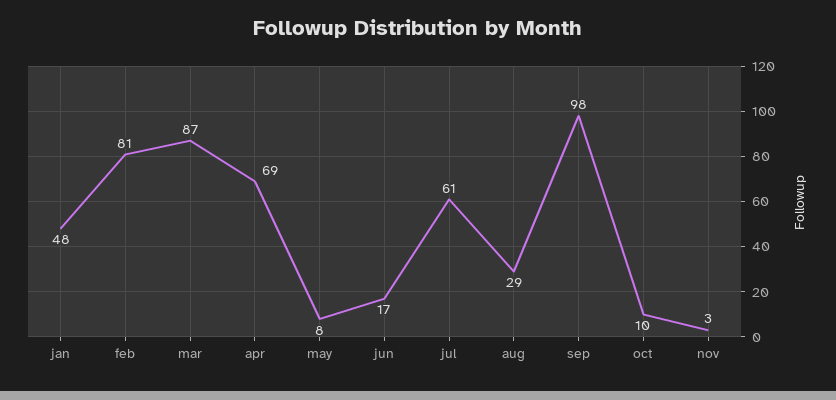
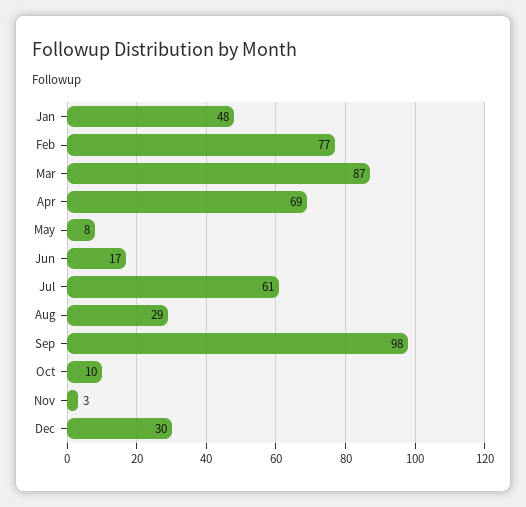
feb: 81 -> 77
Dec: none -> 30

